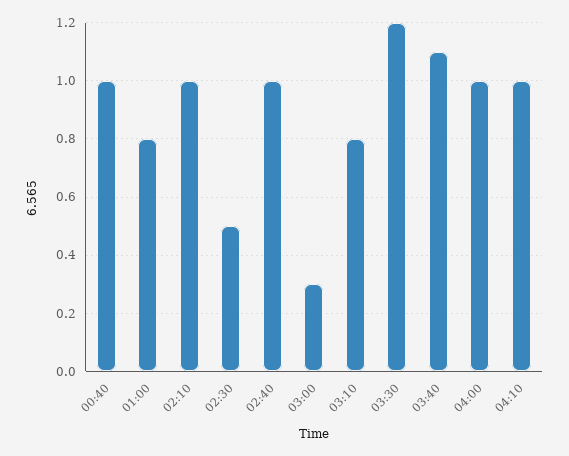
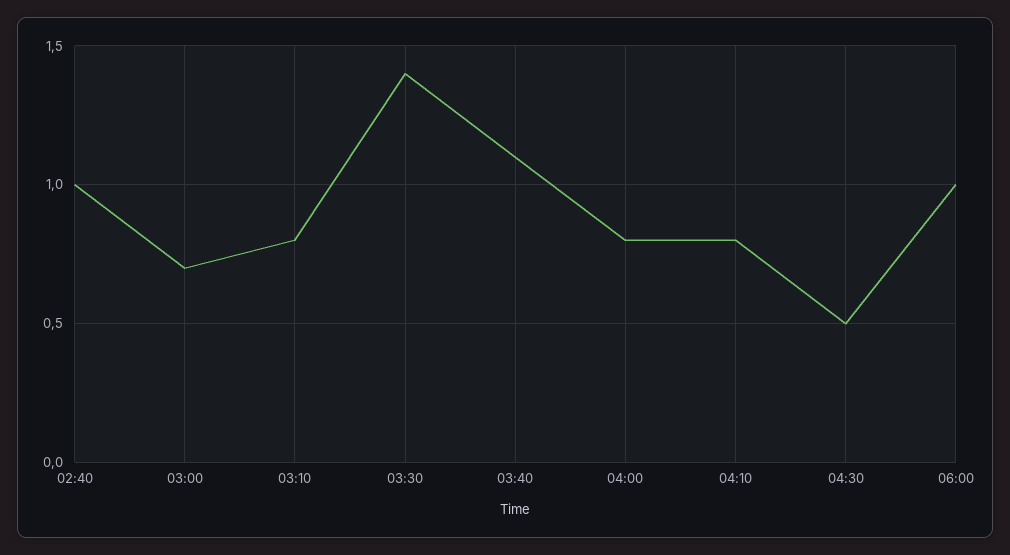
00:40: 1 -> none
01:00: 0.8 -> none
02:10: 1 -> none
02:30: 0.5 -> none
03:00: 0.3 -> 0.7
03:30: 1.2 -> 1.4
04:00: 1 -> 0.8
04:10: 1 -> 0.8
04:30: none -> 0.5
06:00: none -> 1

